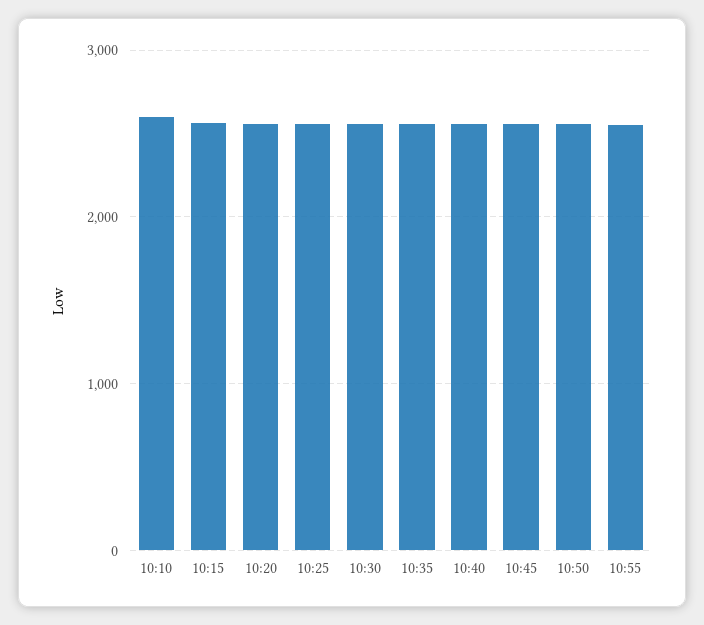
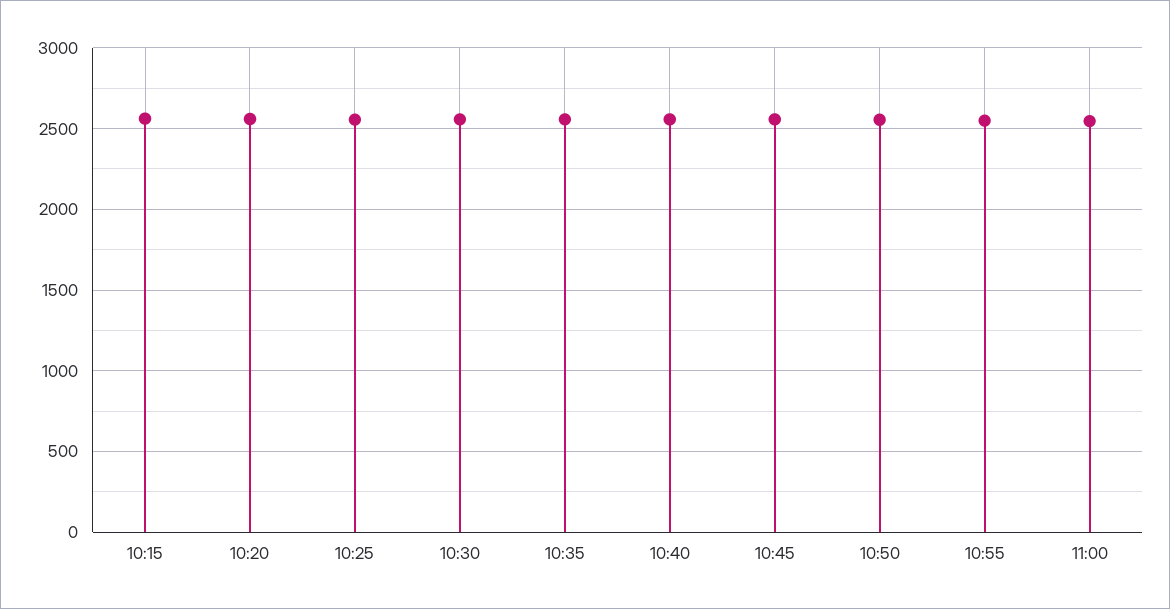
10:10: 2600 -> none
11:00: none -> 2550

